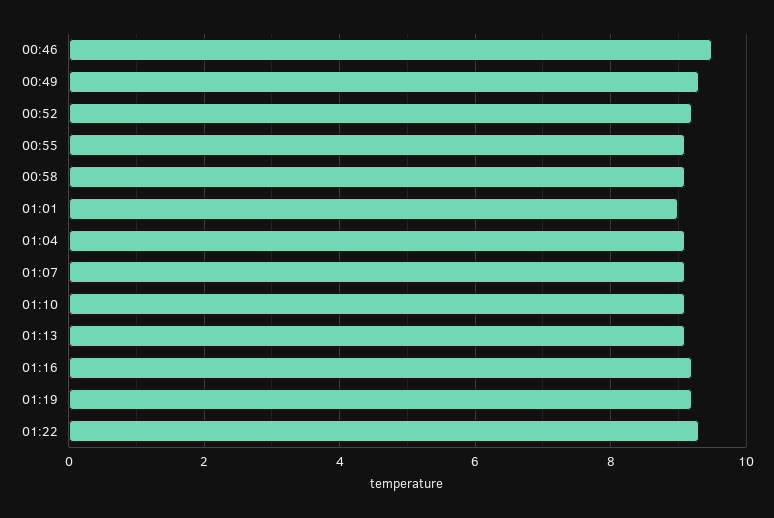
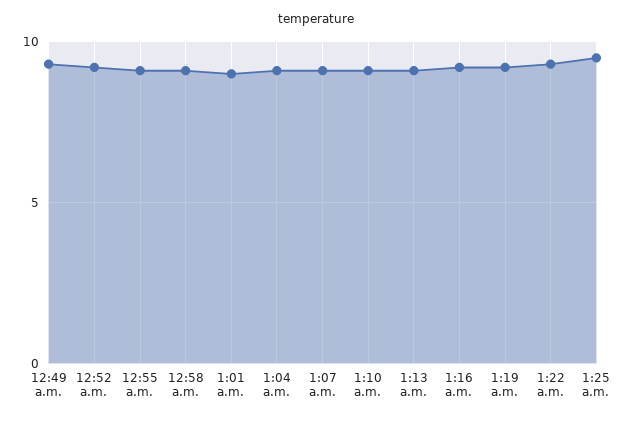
00:46: 9.5 -> none
1:25 a.m.: none -> 9.5

